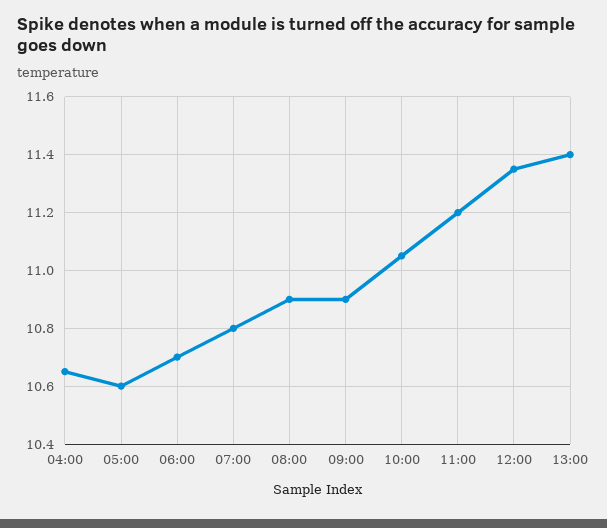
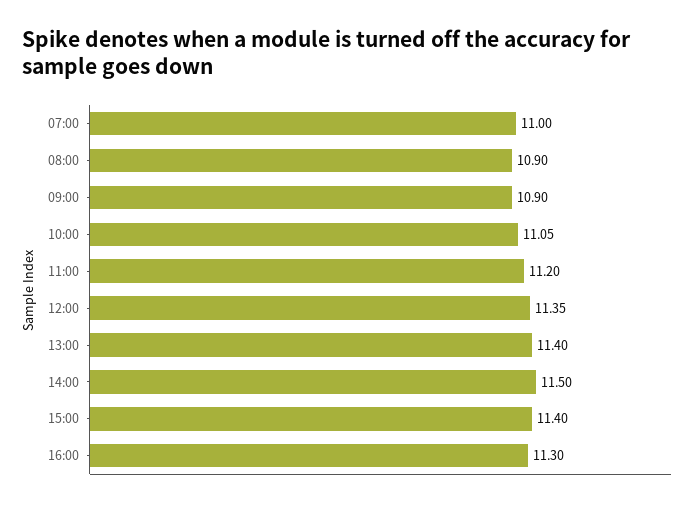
04:00: 10.65 -> none
05:00: 10.6 -> none
06:00: 10.7 -> none
07:00: 10.8 -> 11
14:00: none -> 11.5
15:00: none -> 11.4
16:00: none -> 11.3

